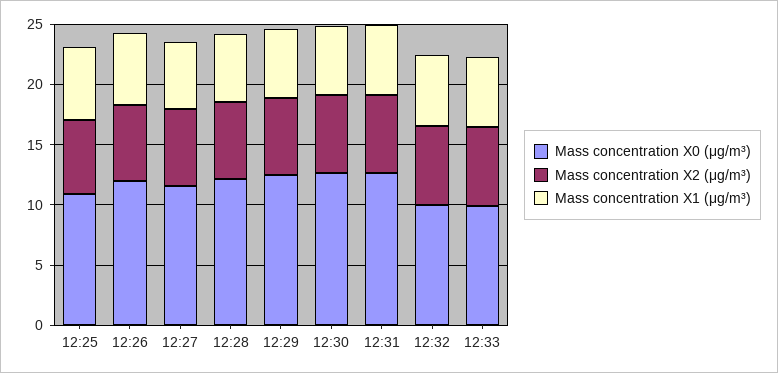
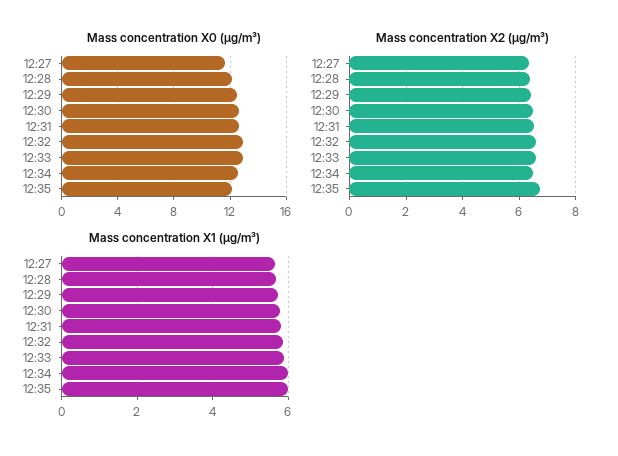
Mass concentration X0 (μg/m³), 12:25: 11 -> none
Mass concentration X2 (μg/m³), 12:25: 6 -> none
Mass concentration X1 (μg/m³), 12:25: 6 -> none
Mass concentration X0 (μg/m³), 12:26: 12 -> none
Mass concentration X2 (μg/m³), 12:26: 6 -> none
Mass concentration X1 (μg/m³), 12:26: 6 -> none
Mass concentration X0 (μg/m³), 12:32: 10 -> 13
Mass concentration X0 (μg/m³), 12:33: 10 -> 13
Mass concentration X0 (μg/m³), 12:34: none -> 12.5
Mass concentration X0 (μg/m³), 12:35: none -> 12
Mass concentration X2 (μg/m³), 12:34: none -> 6.5
Mass concentration X2 (μg/m³), 12:35: none -> 6.75
Mass concentration X1 (μg/m³), 12:34: none -> 6
Mass concentration X1 (μg/m³), 12:35: none -> 6

